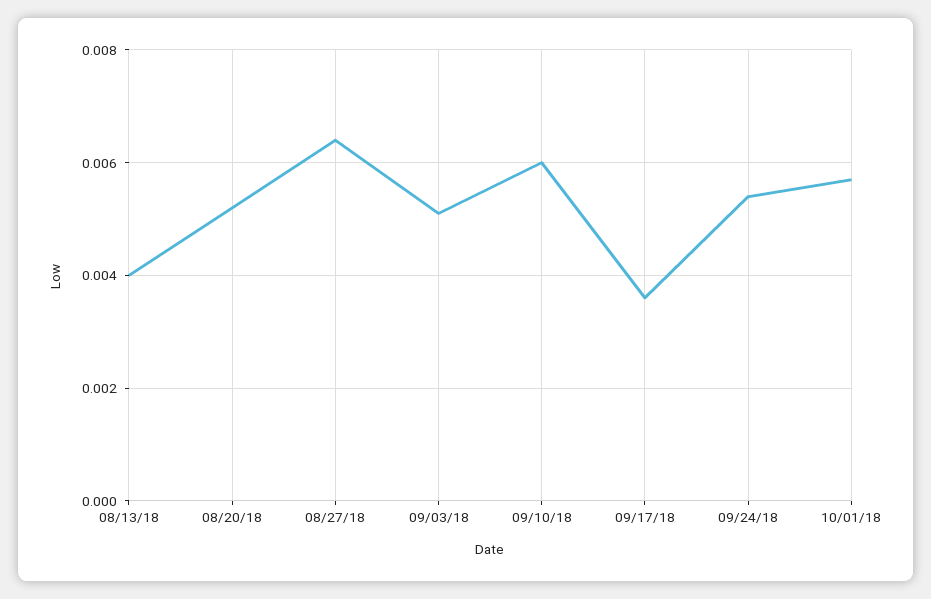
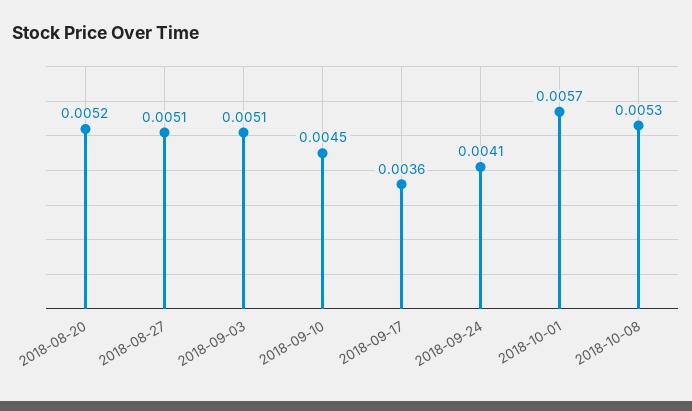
08/13/18: 0.004 -> none
08/27/18: 0.0065 -> 0.0051
09/10/18: 0.006 -> 0.0045
09/24/18: 0.0055 -> 0.0041
2018-10-08: none -> 0.0053

